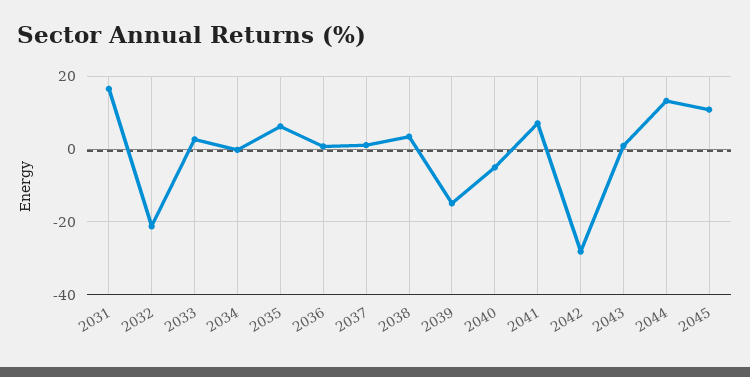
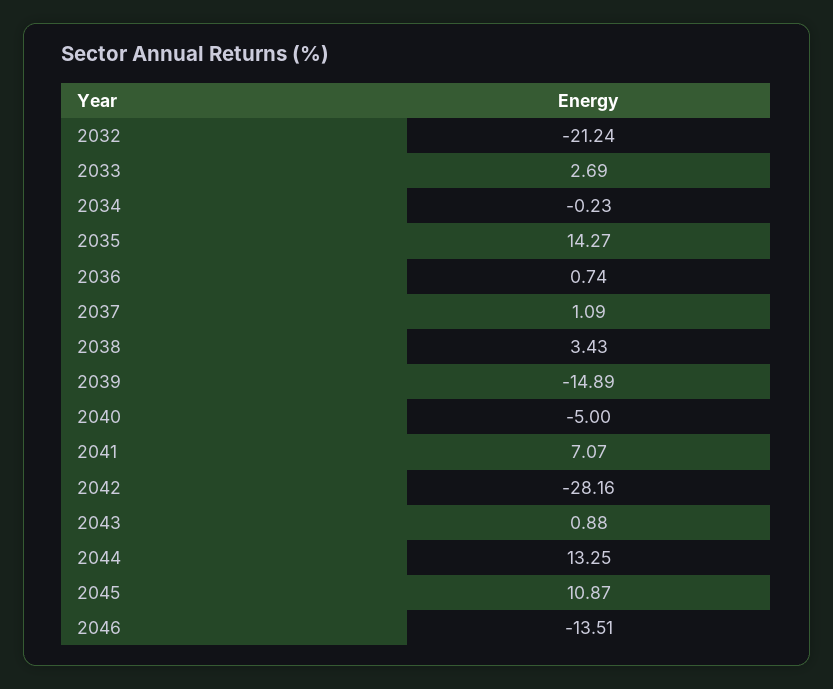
2031: 16 -> none
2035: 6 -> 14.27
2046: none -> -13.51

